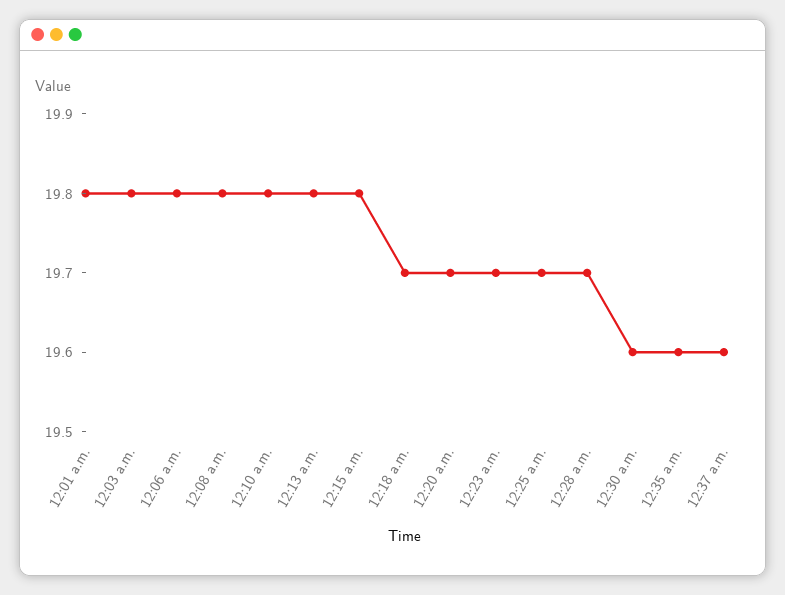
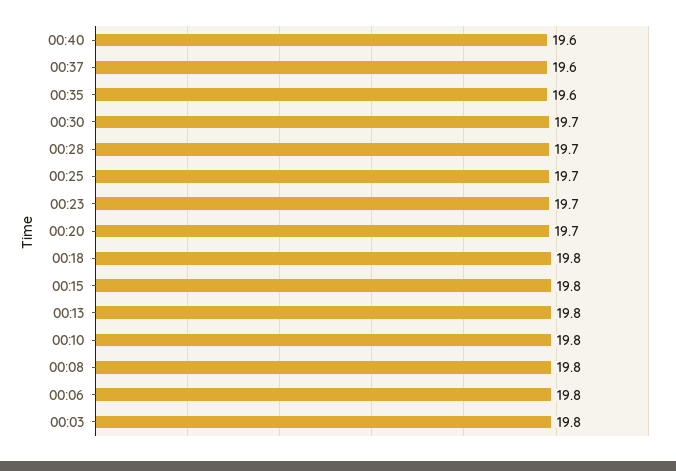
12:01 a.m.: 19.8 -> none
12:18 a.m.: 19.7 -> 19.8
12:30 a.m.: 19.6 -> 19.7
00:40: none -> 19.6

